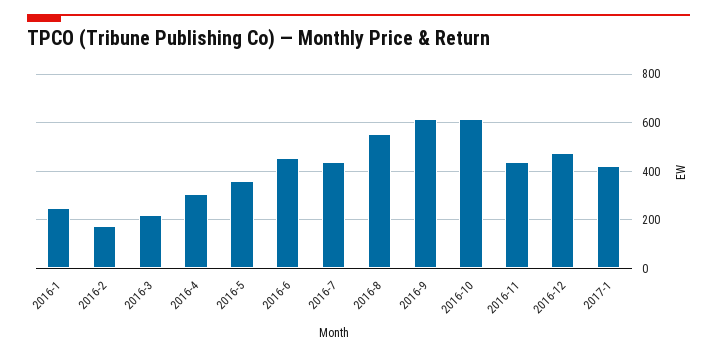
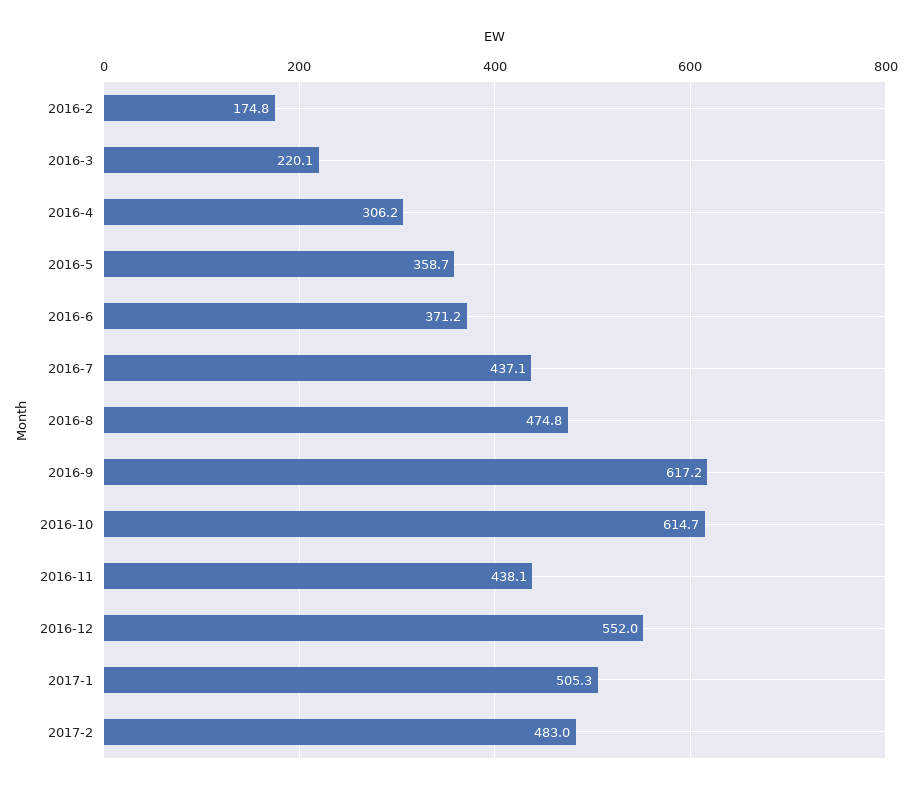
2016-1: 250 -> none
2016-6: 450 -> 371.2
2016-8: 550 -> 474.8
2016-12: 475 -> 552
2017-1: 425 -> 505.3
2017-2: none -> 483

